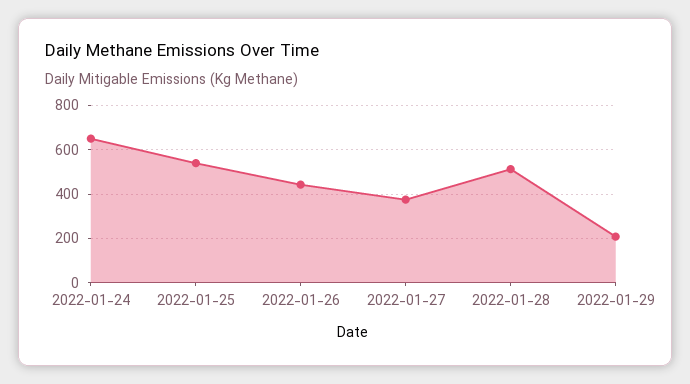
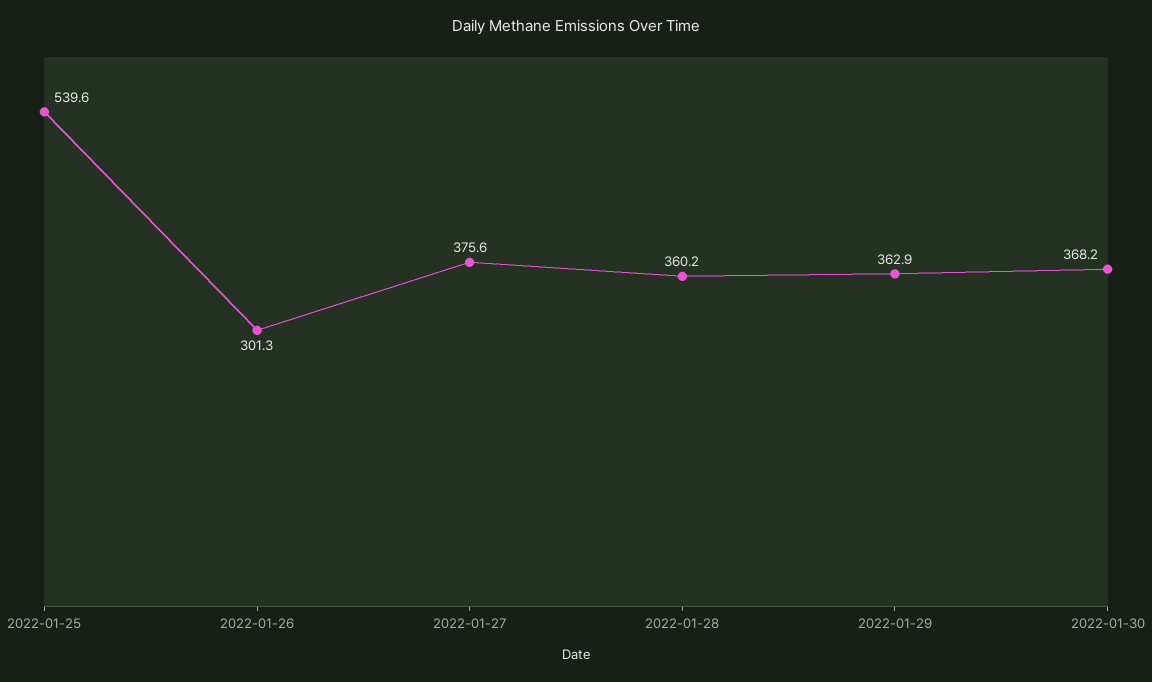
2022-01-24: 650 -> none
2022-01-26: 450 -> 301.3
2022-01-28: 500 -> 360.2
2022-01-29: 200 -> 362.9
2022-01-30: none -> 368.2

